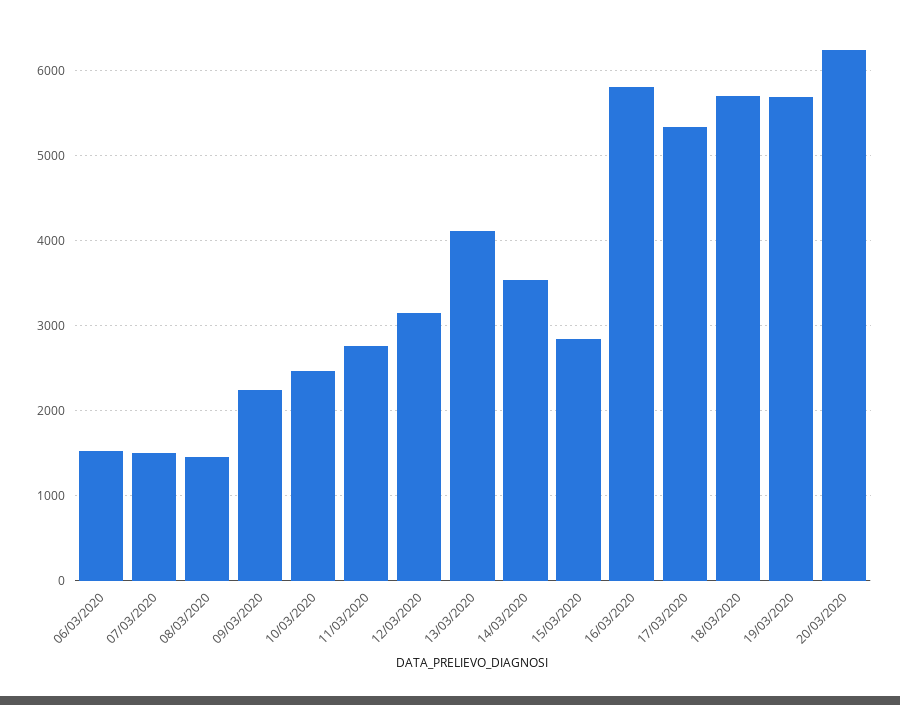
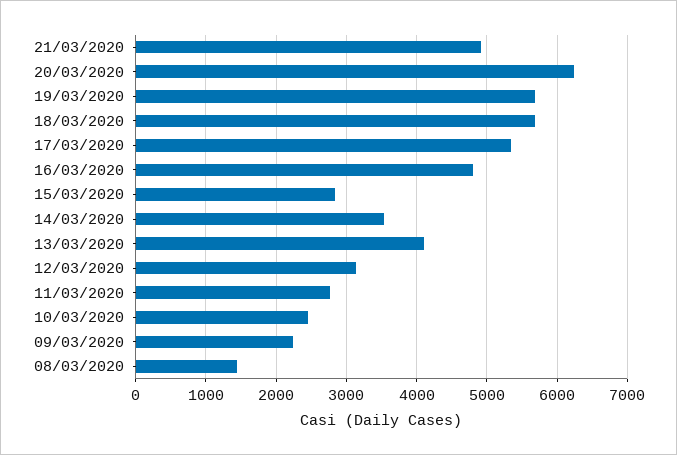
06/03/2020: 1500 -> none
07/03/2020: 1500 -> none
16/03/2020: 5800 -> 4800
21/03/2020: none -> 4900

